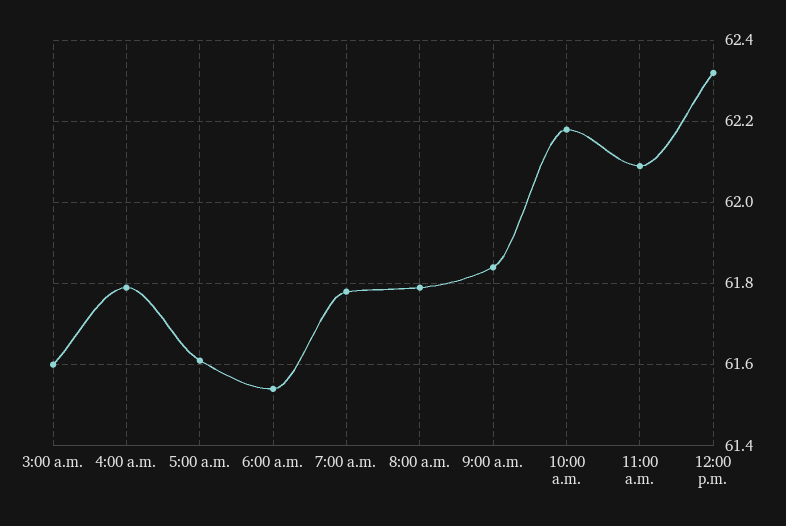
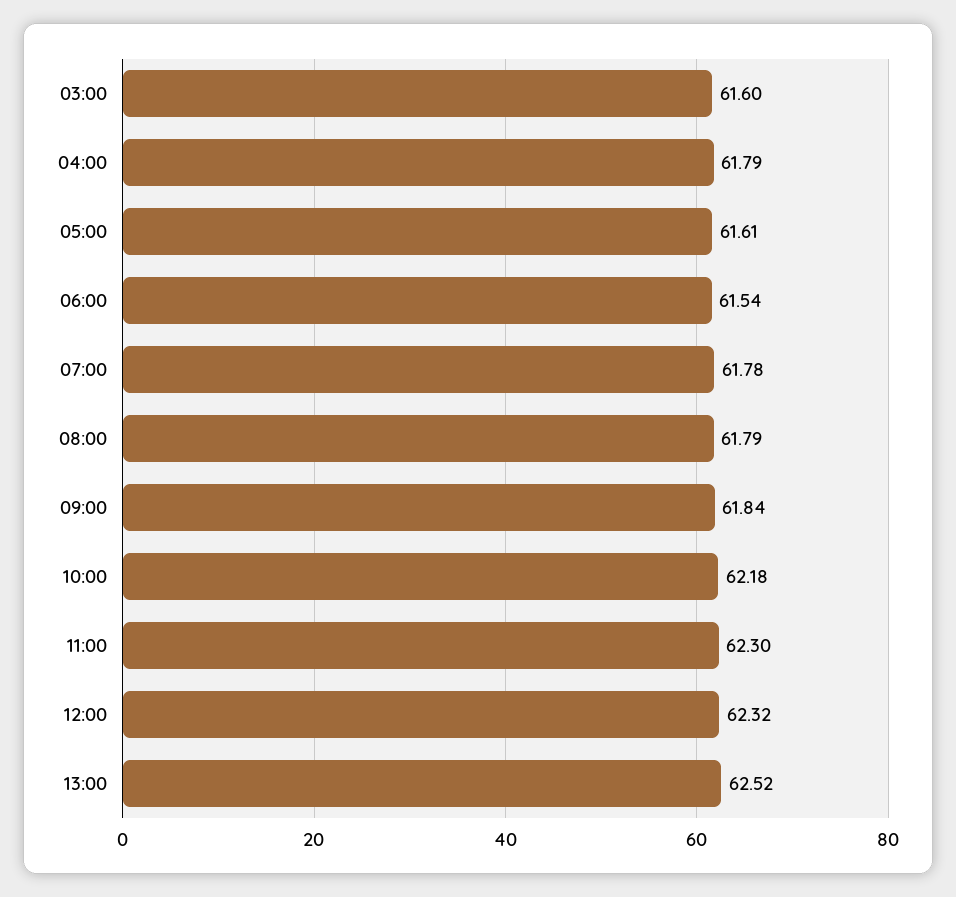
11:00 a.m.: 62.1 -> 62.3
13:00: none -> 62.52

